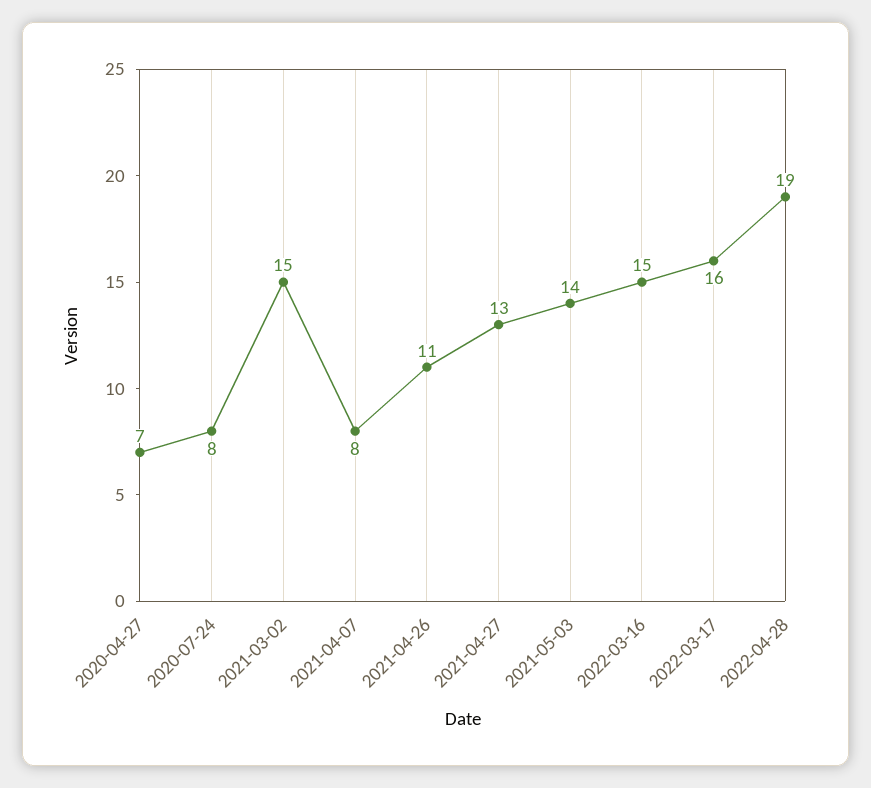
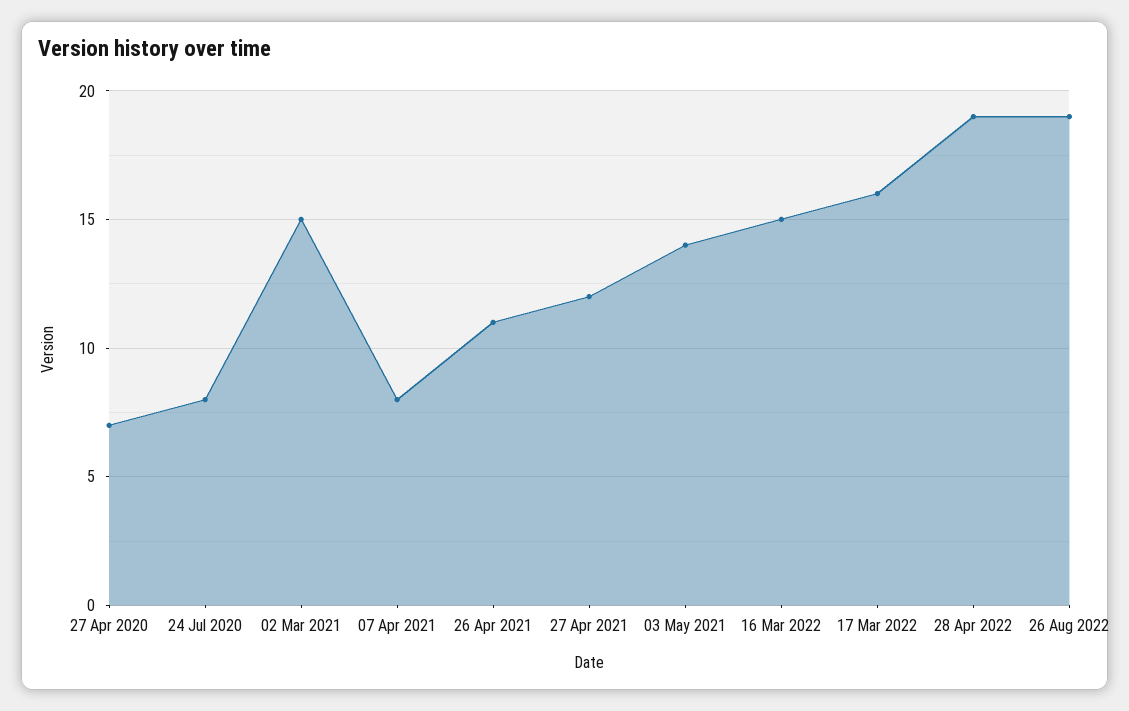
2021-04-27: 13 -> 12
26 Aug 2022: none -> 19

